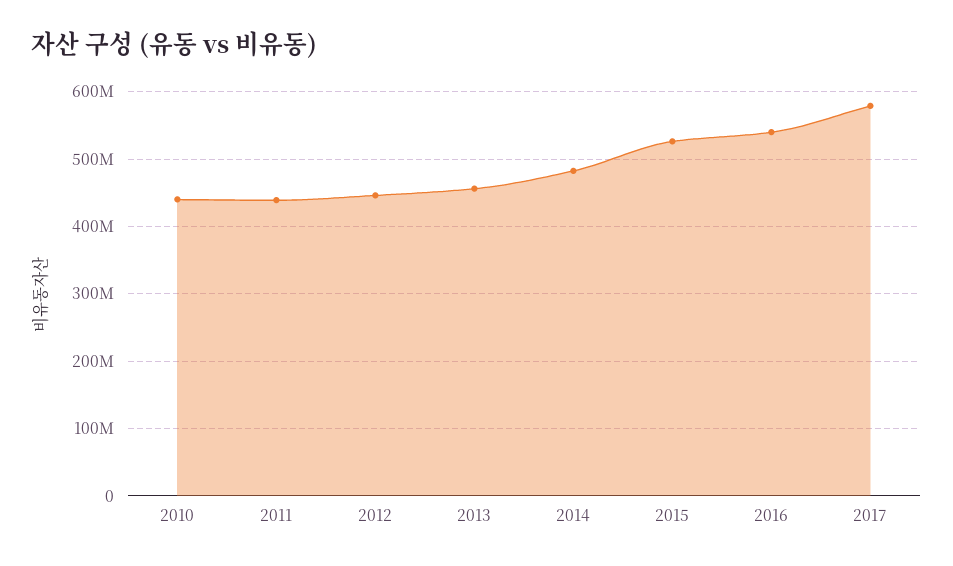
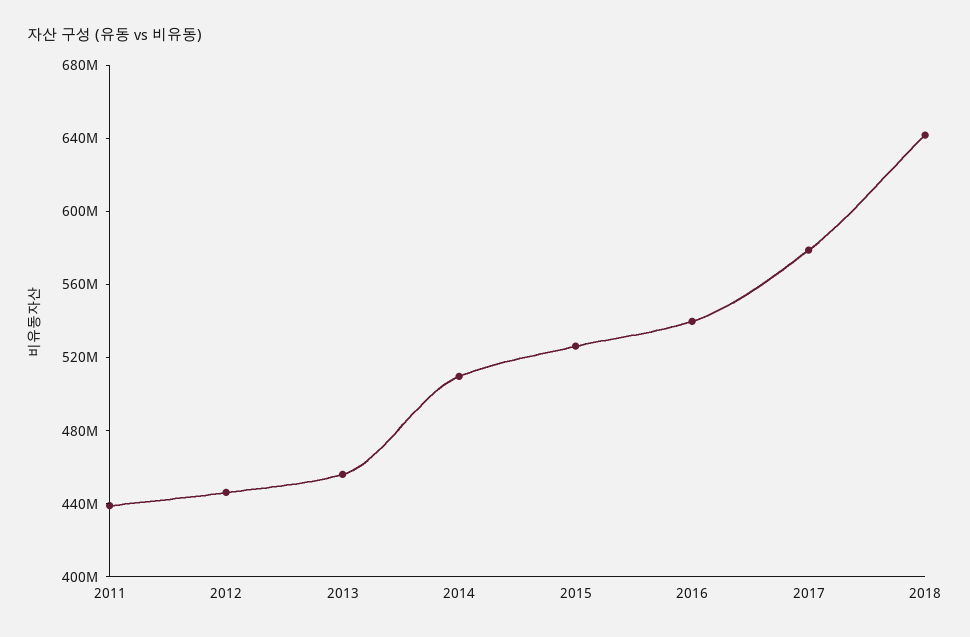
2010: 440000000 -> none
2014: 480000000 -> 510000000
2018: none -> 640000000

